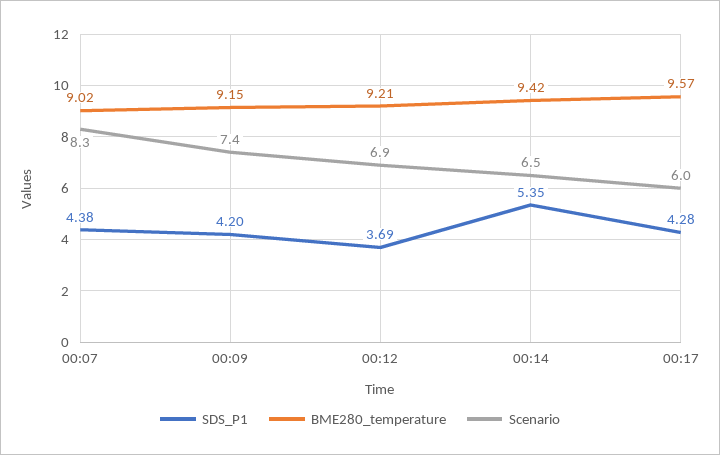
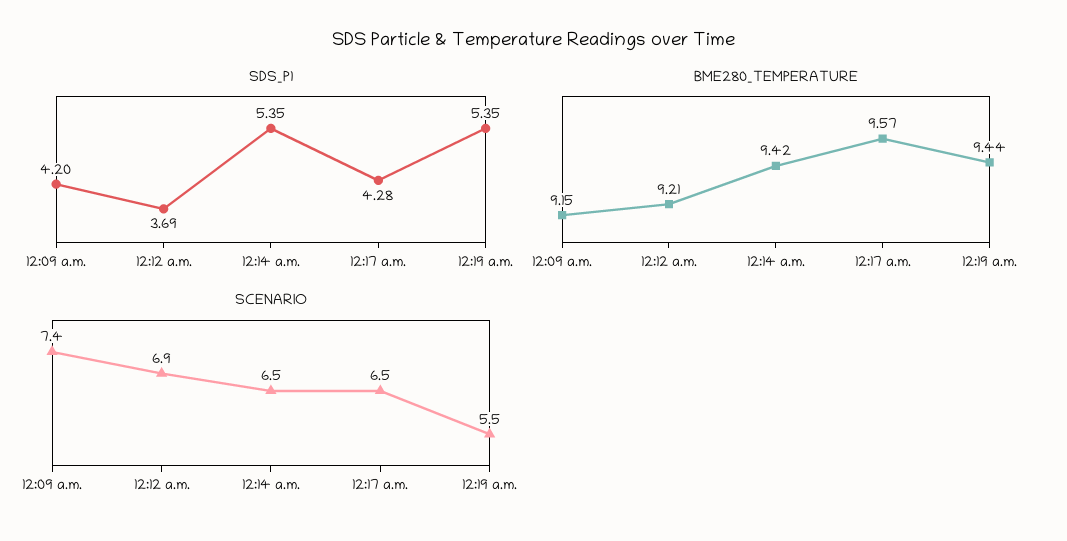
SDS_P1, 00:07: 4.38 -> none
BME280_temperature, 00:07: 9.02 -> none
Scenario, 00:07: 8.3 -> none
Scenario, 00:17: 6 -> 6.5
SDS_P1, 12:19 a.m.: none -> 5.35
BME280_temperature, 12:19 a.m.: none -> 9.44
Scenario, 12:19 a.m.: none -> 5.5

